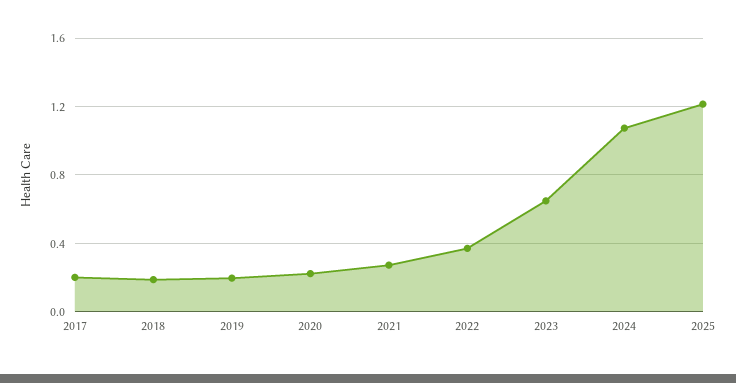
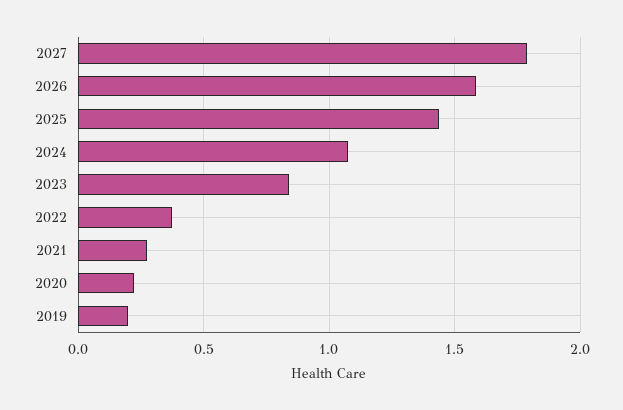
2017: 0.2 -> none
2018: 0.2 -> none
2023: 0.65 -> 0.85
2025: 1.2 -> 1.45
2027: none -> 1.8
2026: none -> 1.6

